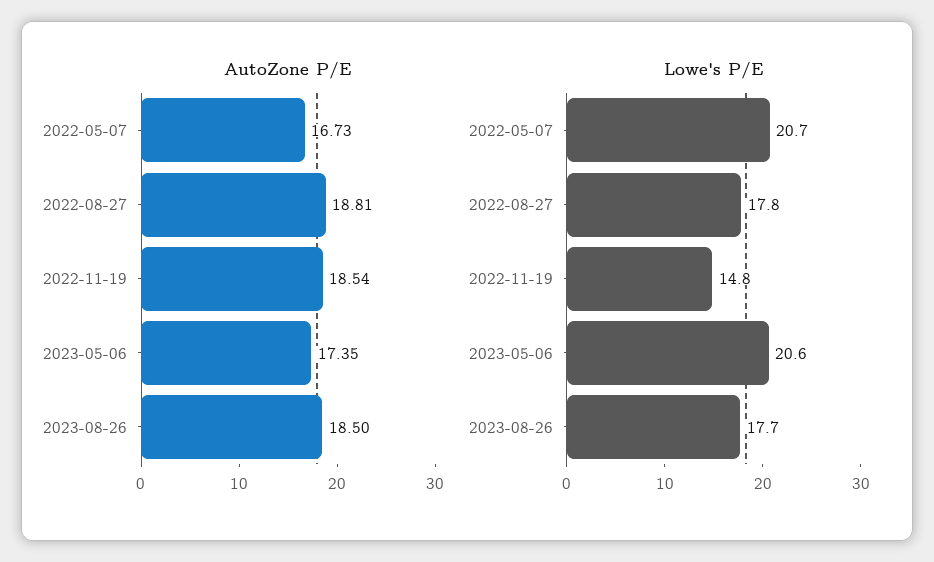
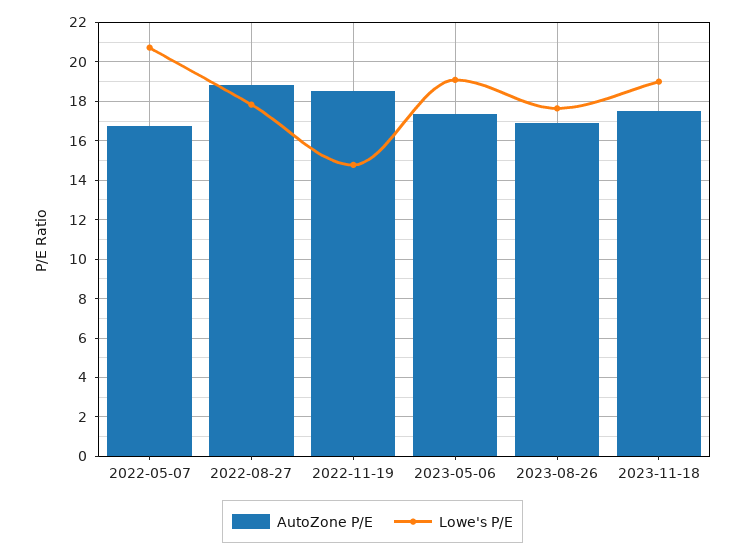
AutoZone P/E, 2023-08-26: 18.5 -> 17
Lowe's P/E, 2023-05-06: 20.6 -> 19
AutoZone P/E, 2023-11-18: none -> 17.5
Lowe's P/E, 2023-11-18: none -> 19

